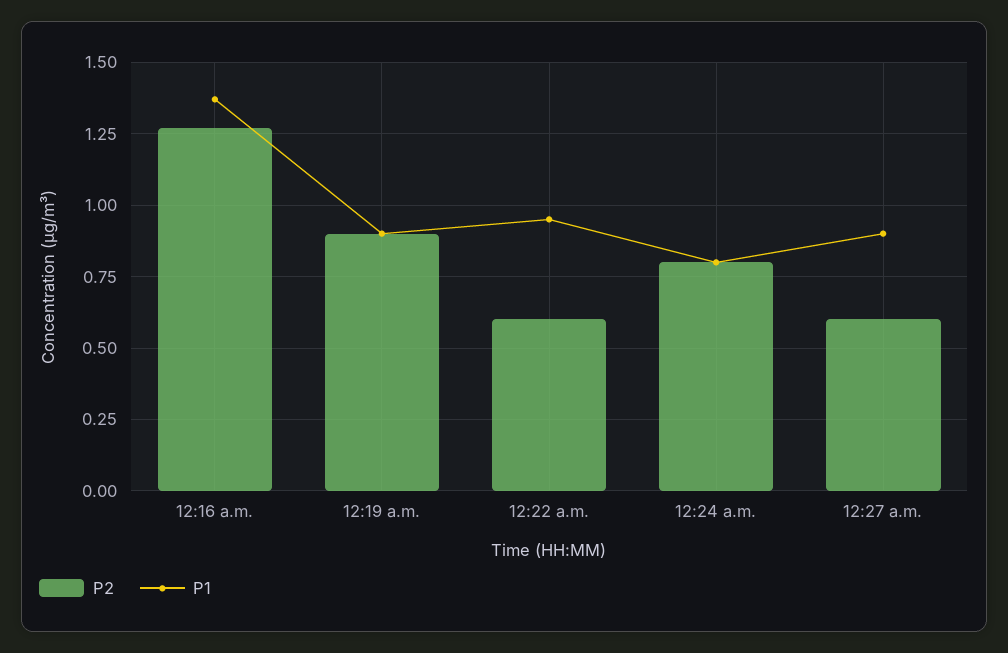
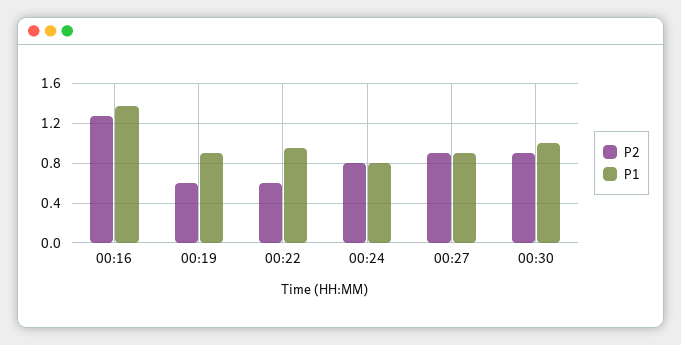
P2, 12:19 a.m.: 0.9 -> 0.6
P2, 12:27 a.m.: 0.6 -> 0.9
P2, 00:30: none -> 0.9
P1, 00:30: none -> 1

